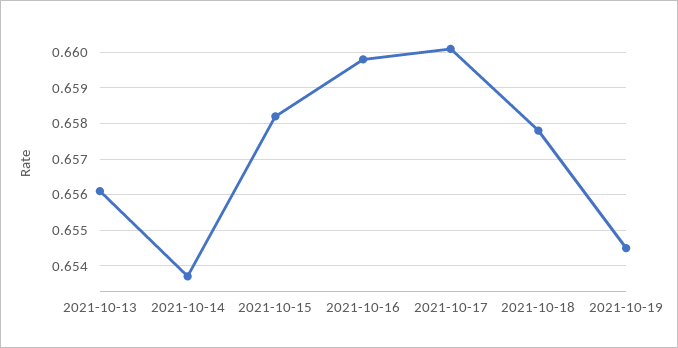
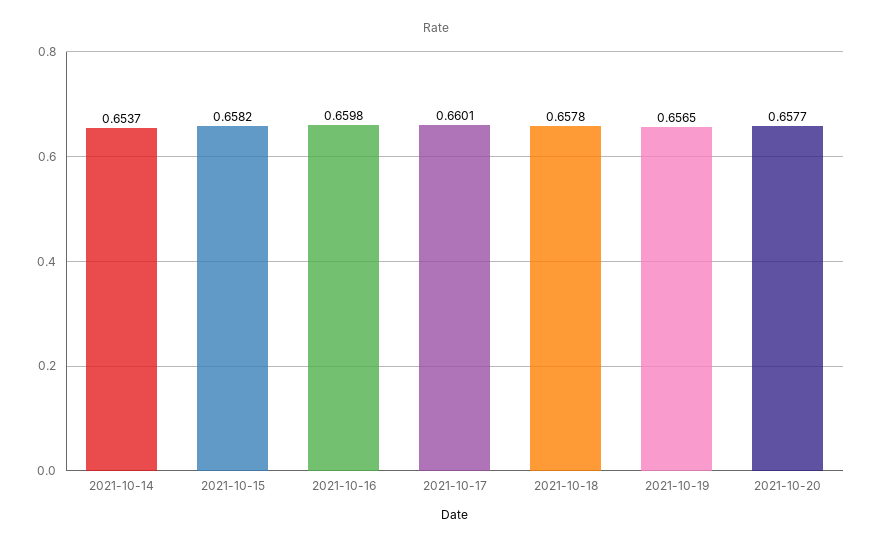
2021-10-13: 0.656 -> none
2021-10-19: 0.6545 -> 0.6565
2021-10-20: none -> 0.6577

